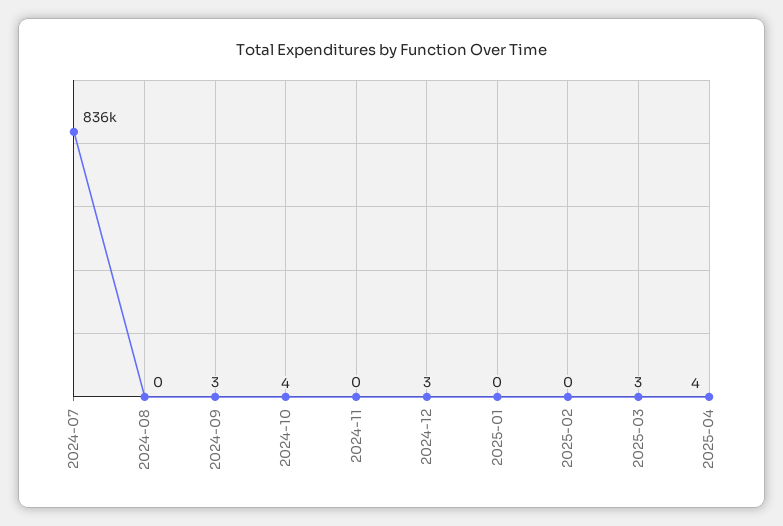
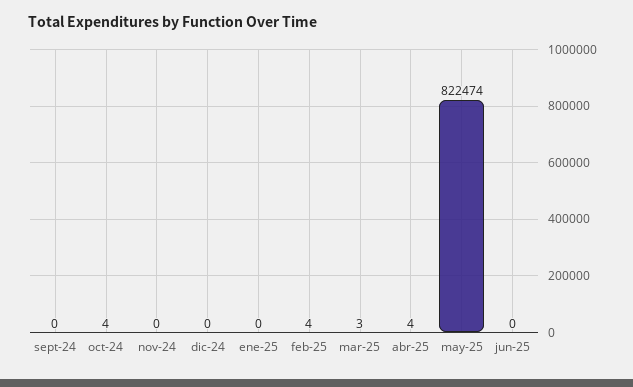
2024-07: 836000 -> none
2024-08: 0 -> none
2024-09: 3 -> 0
2024-12: 3 -> 0
2025-02: 0 -> 4
may-25: none -> 822474
jun-25: none -> 0

